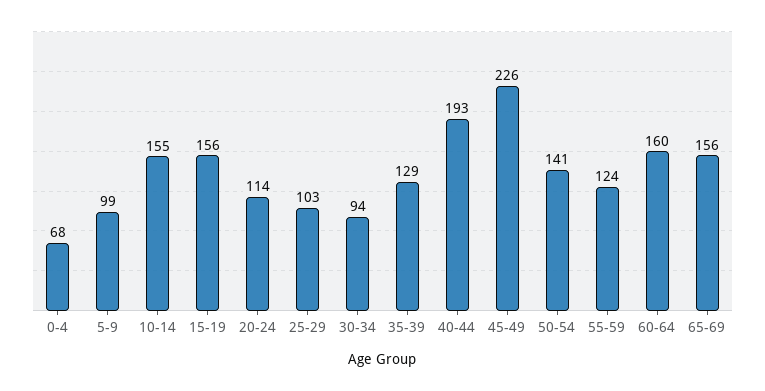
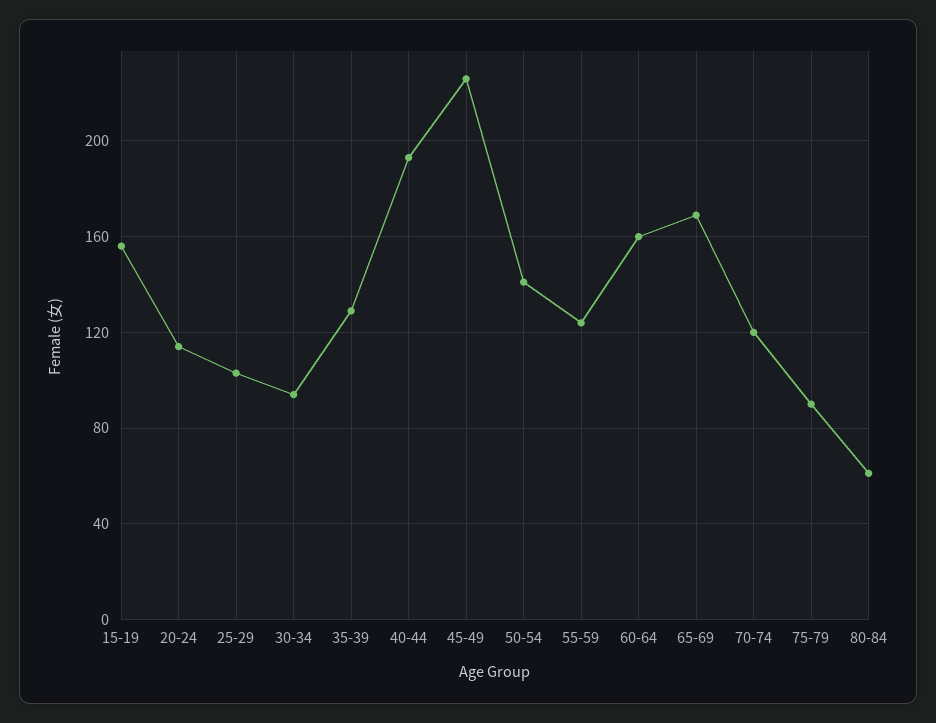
0-4: 68 -> none
5-9: 99 -> none
10-14: 155 -> none
65-69: 156 -> 170
70-74: none -> 120
75-79: none -> 90
80-84: none -> 60

